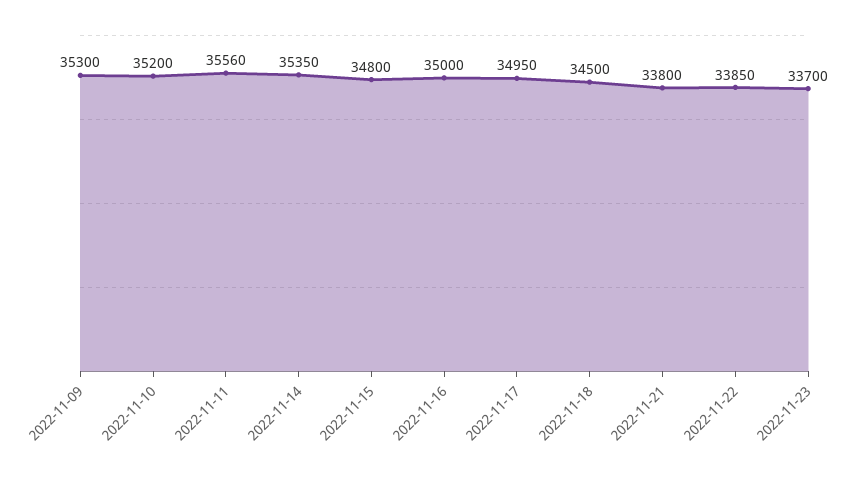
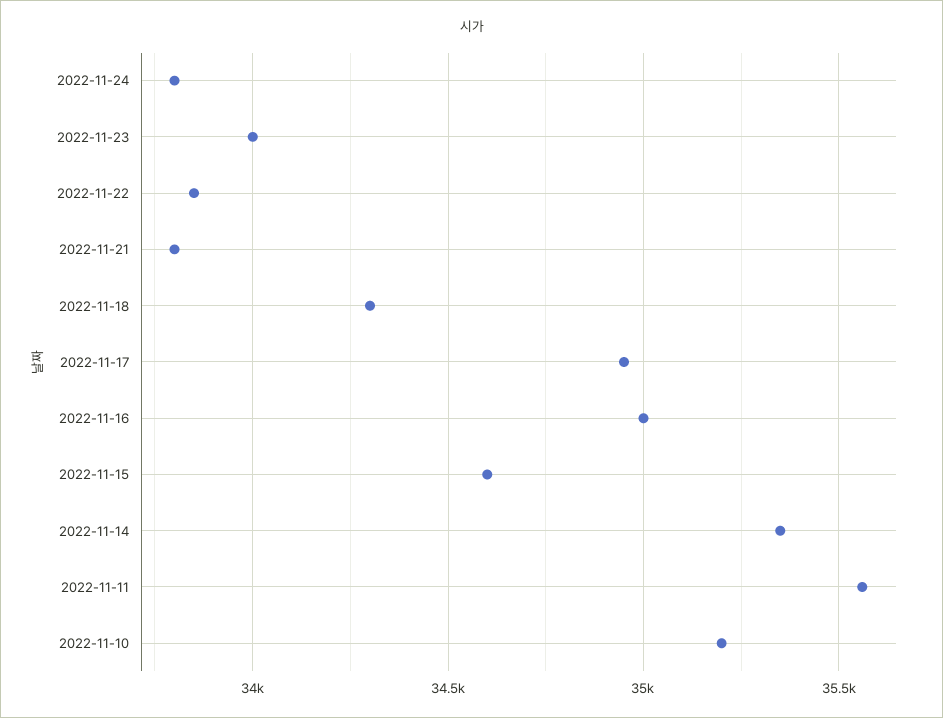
2022-11-09: 35300 -> none
2022-11-15: 34800 -> 34600
2022-11-18: 34500 -> 34300
2022-11-23: 33700 -> 34000
2022-11-24: none -> 33800

